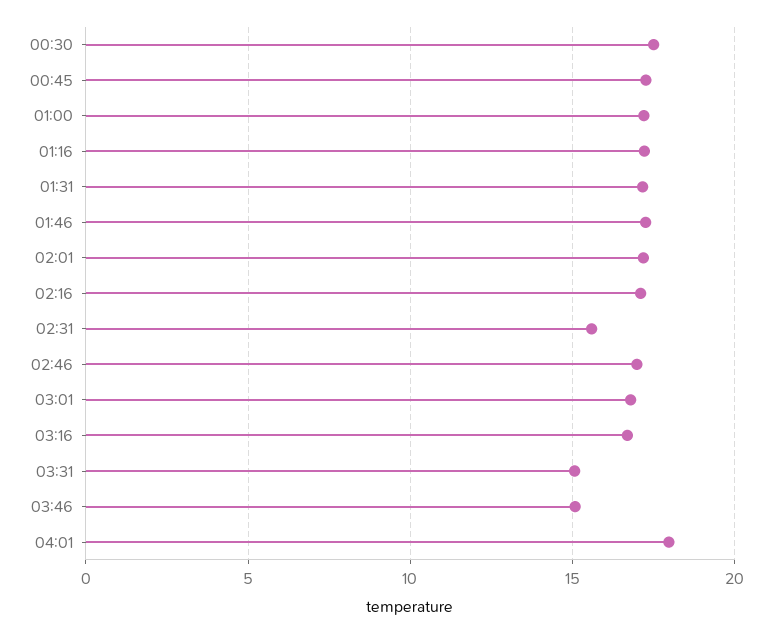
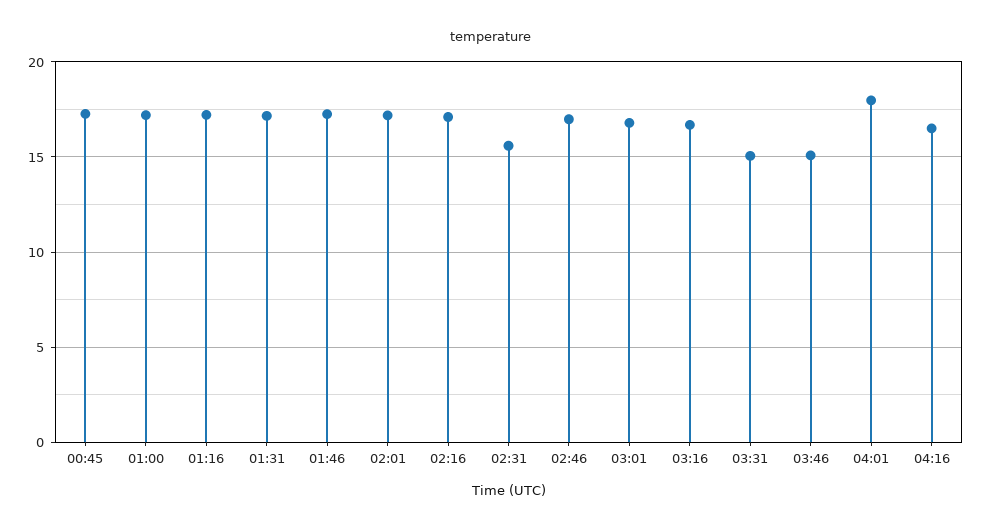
00:30: 17.5 -> none
04:16: none -> 16.5

